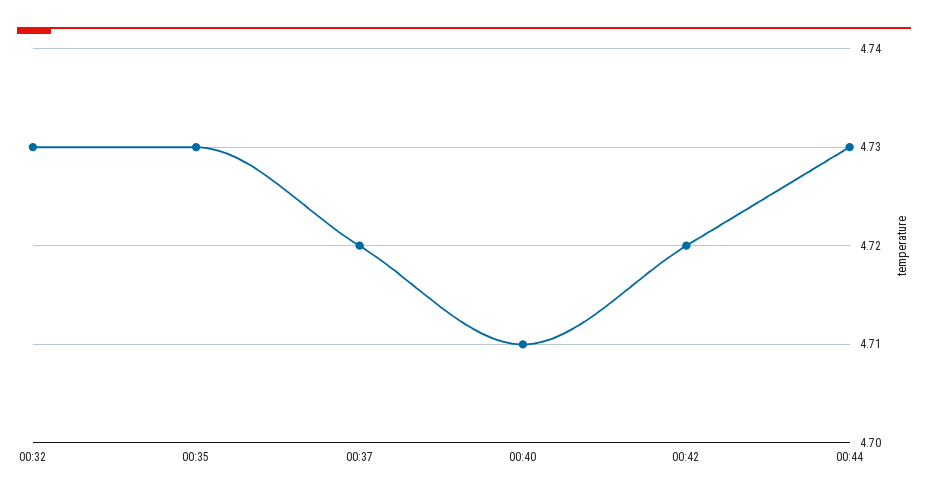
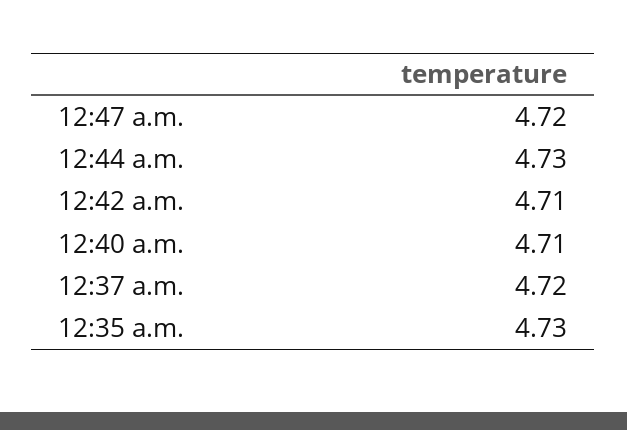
00:32: 4.73 -> none
00:42: 4.72 -> 4.71
12:47 a.m.: none -> 4.72

